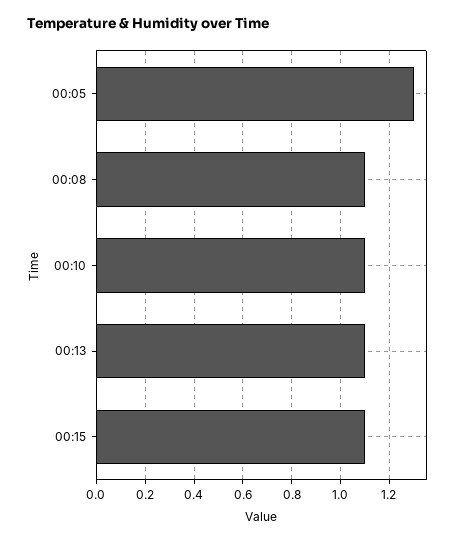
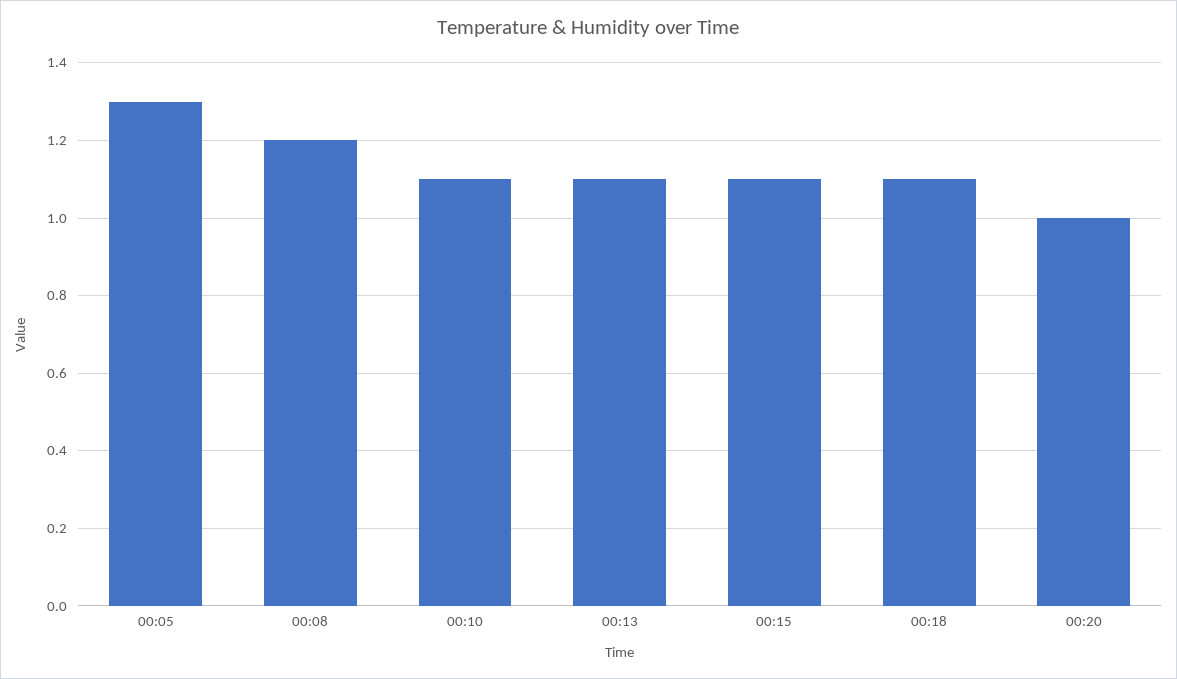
00:08: 1.1 -> 1.2
00:18: none -> 1.1
00:20: none -> 1

